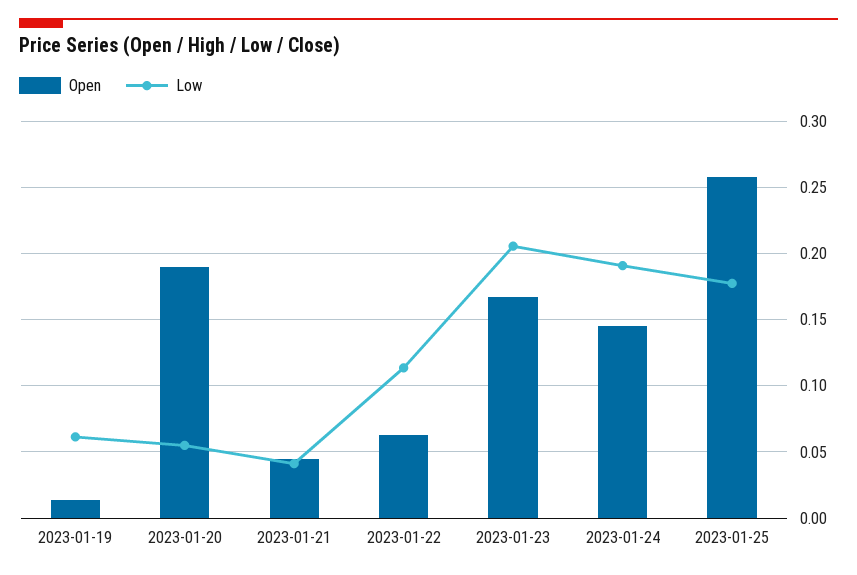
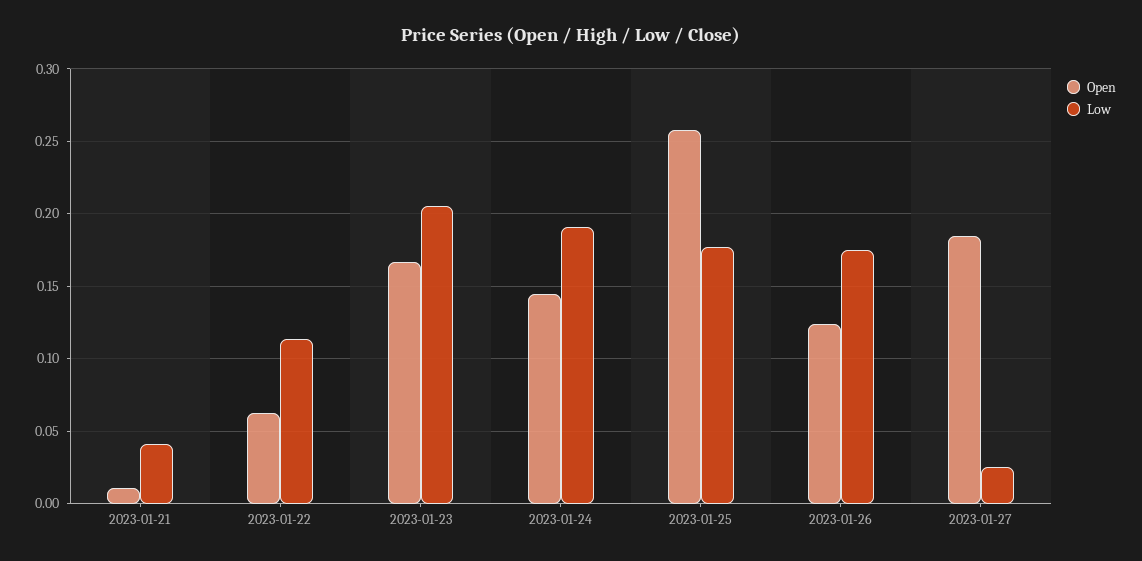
Open, 2023-01-19: 0.015 -> none
Low, 2023-01-19: 0.06 -> none
Open, 2023-01-20: 0.19 -> none
Low, 2023-01-20: 0.055 -> none
Open, 2023-01-21: 0.045 -> 0.01
Open, 2023-01-26: none -> 0.125
Low, 2023-01-26: none -> 0.175
Open, 2023-01-27: none -> 0.185
Low, 2023-01-27: none -> 0.025

